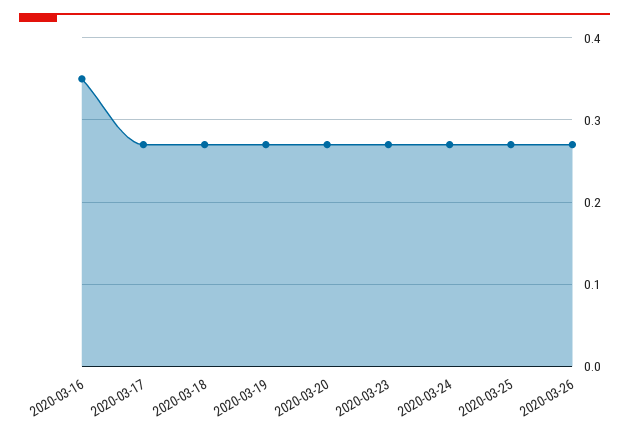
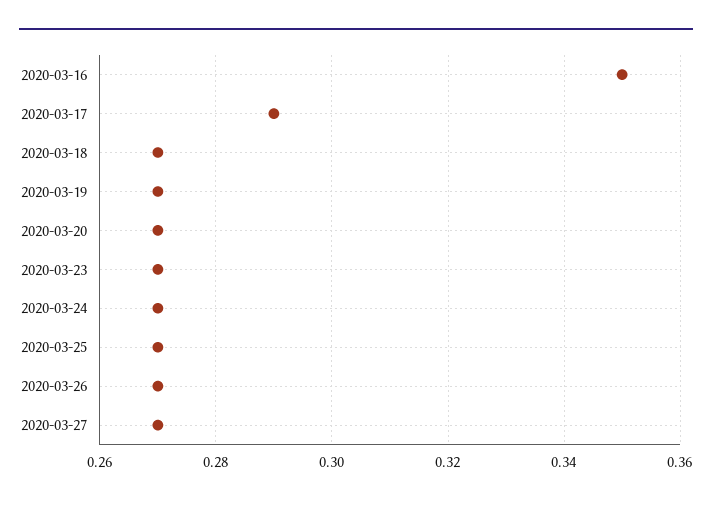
2020-03-17: 0.27 -> 0.29
2020-03-27: none -> 0.27

